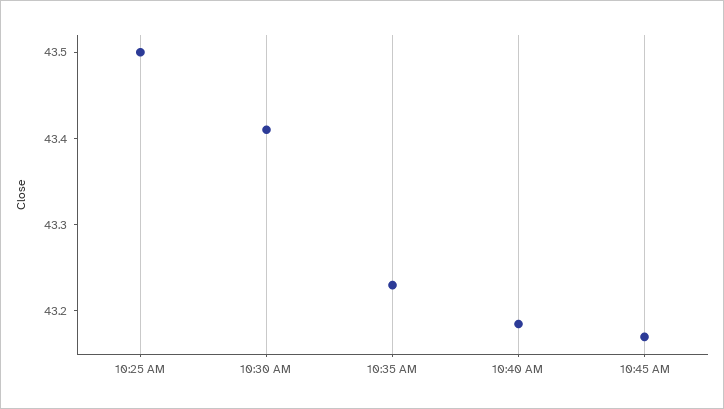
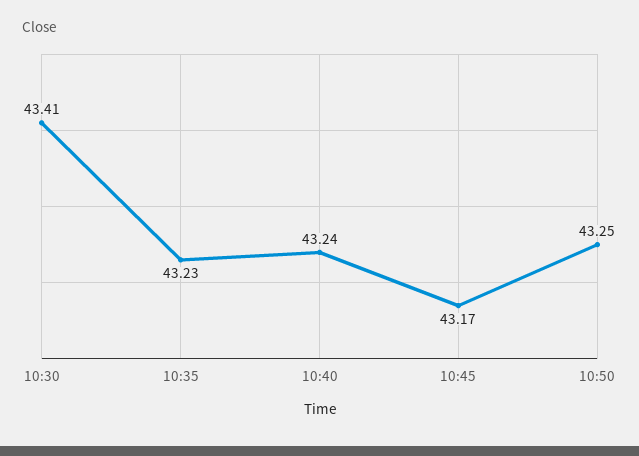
10:25 AM: 43.5 -> none
10:40 AM: 43.18 -> 43.24
10:50: none -> 43.25

